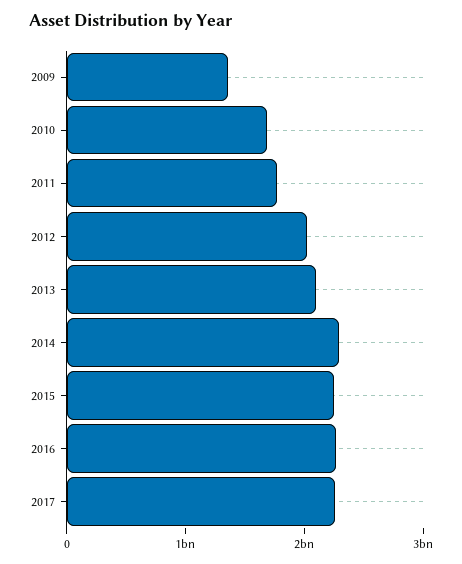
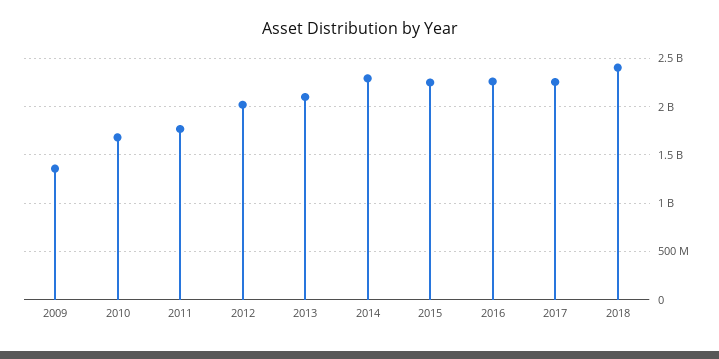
2018: none -> 2400000000

